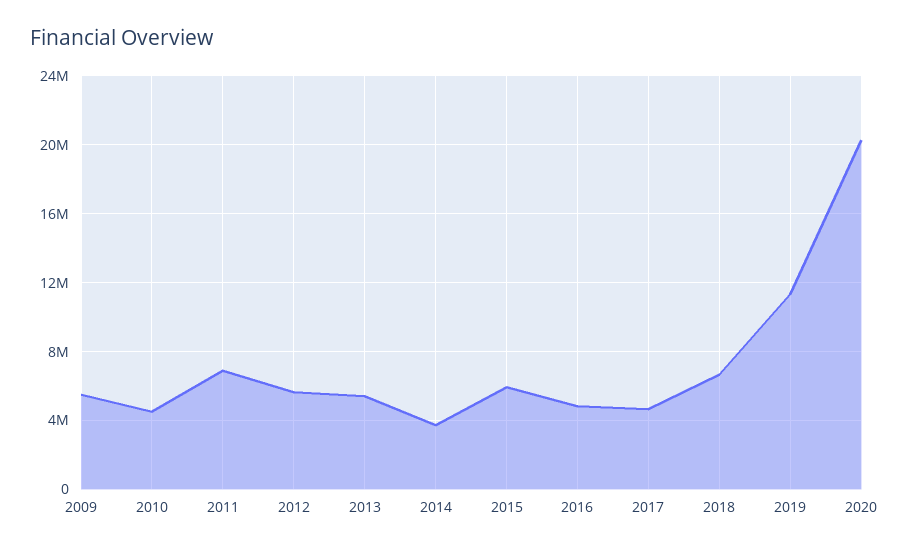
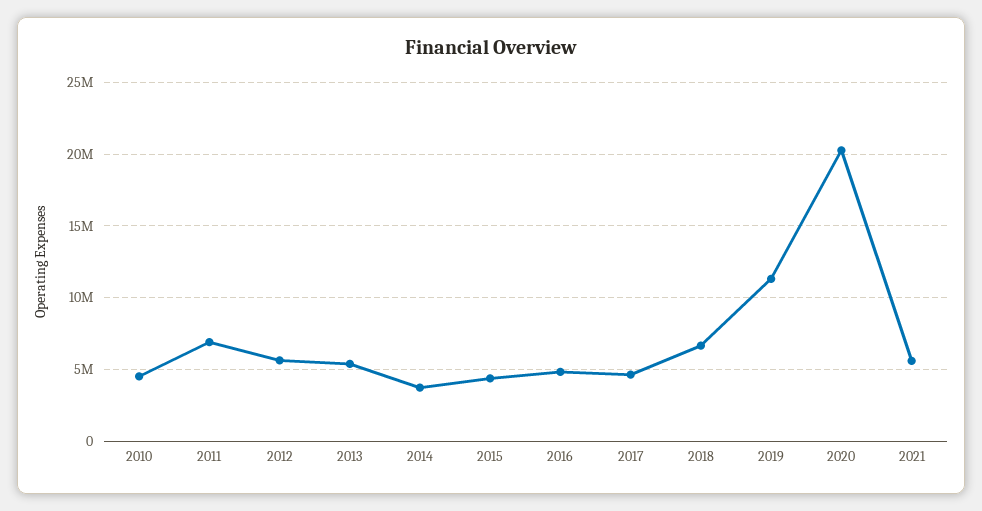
2009: 5500000 -> none
2015: 6000000 -> 4500000
2021: none -> 5500000

